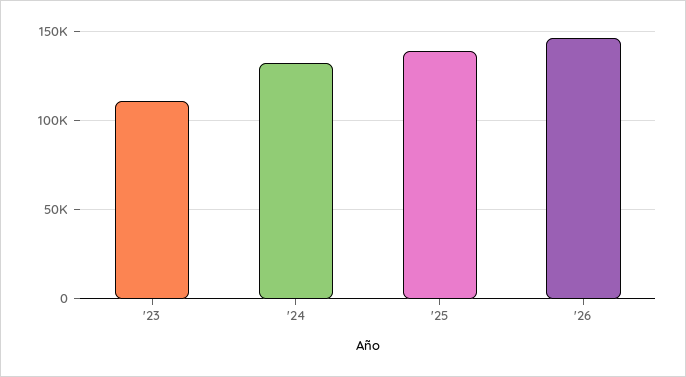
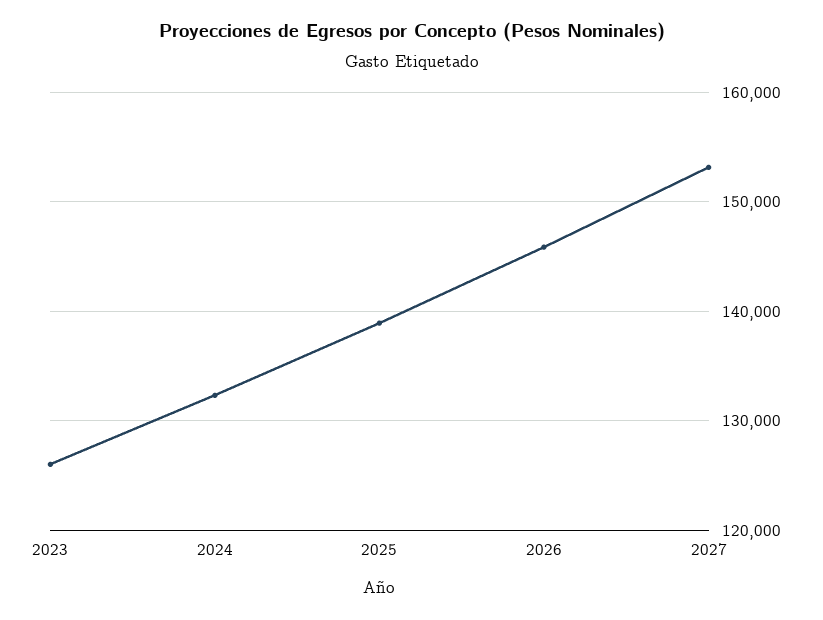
'23: 110000 -> 126000
2027: none -> 153000

